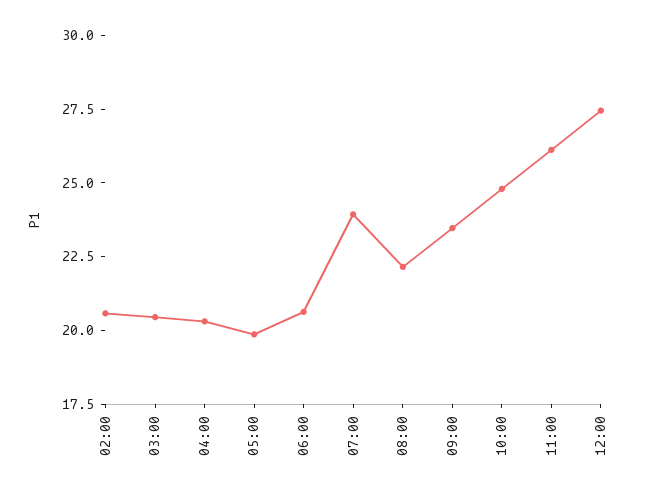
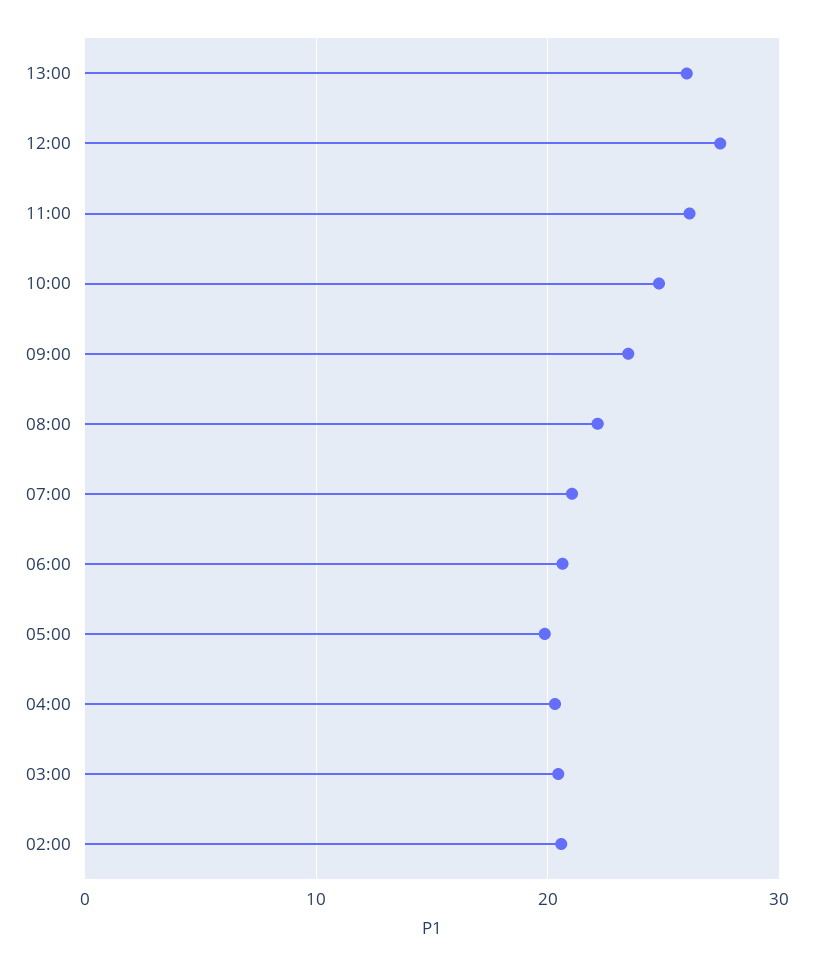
07:00: 24 -> 21
13:00: none -> 26

